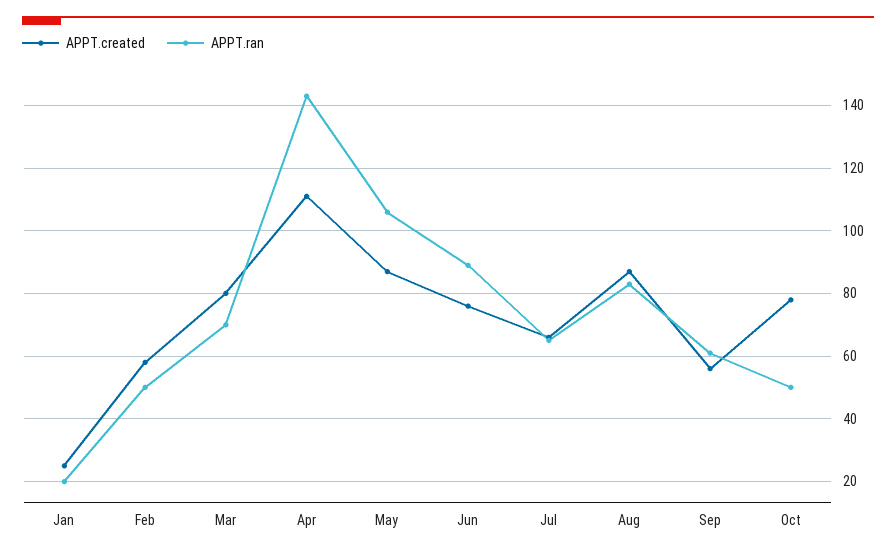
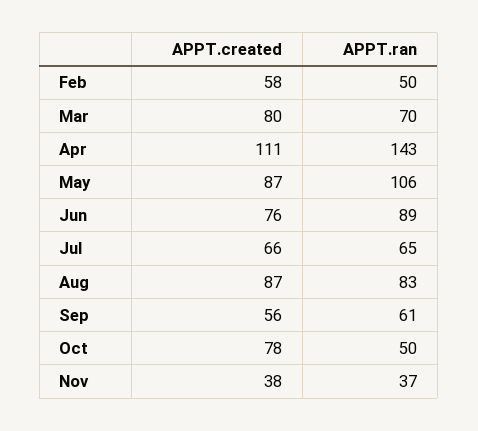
APPT.created, Jan: 25 -> none
APPT.ran, Jan: 20 -> none
APPT.created, Nov: none -> 38
APPT.ran, Nov: none -> 37

